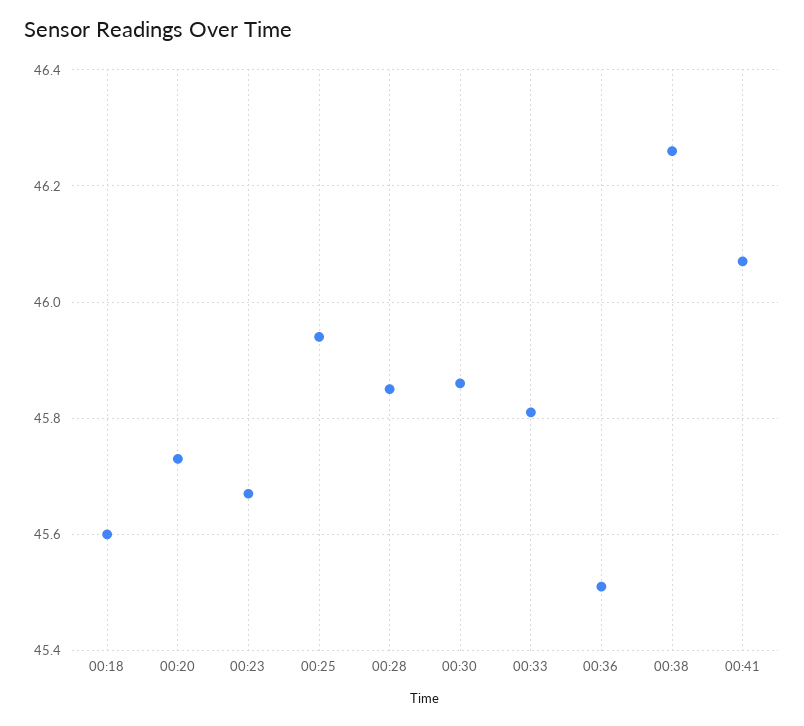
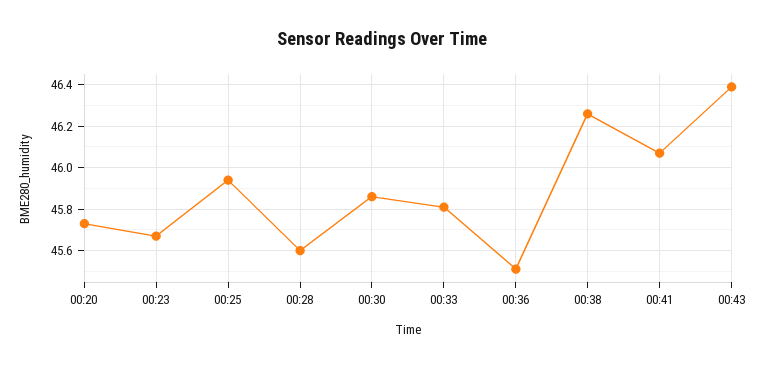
00:18: 45.6 -> none
00:28: 45.85 -> 45.6
00:43: none -> 46.4

